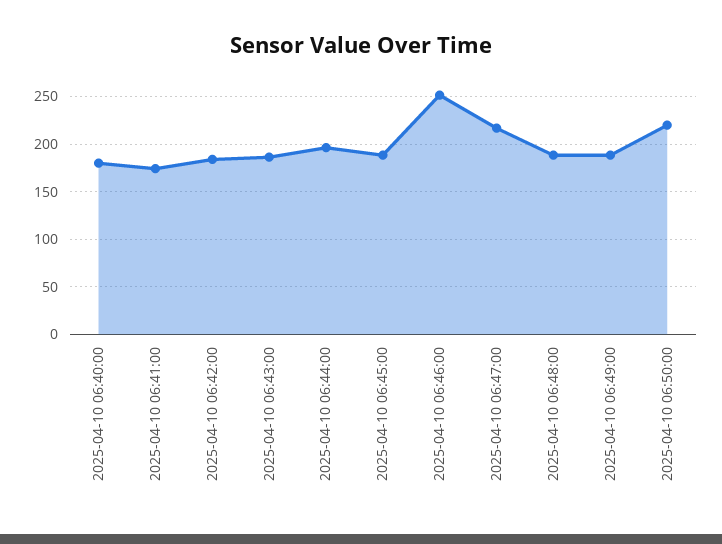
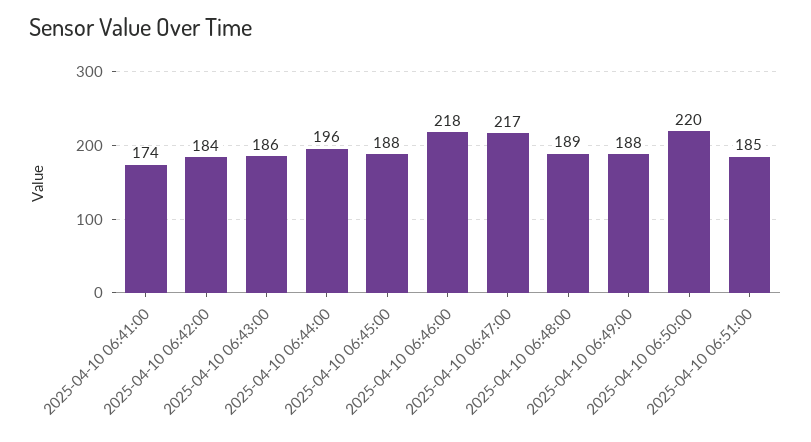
2025-04-10 06:40:00: 180 -> none
2025-04-10 06:46:00: 250 -> 218
2025-04-10 06:51:00: none -> 185

